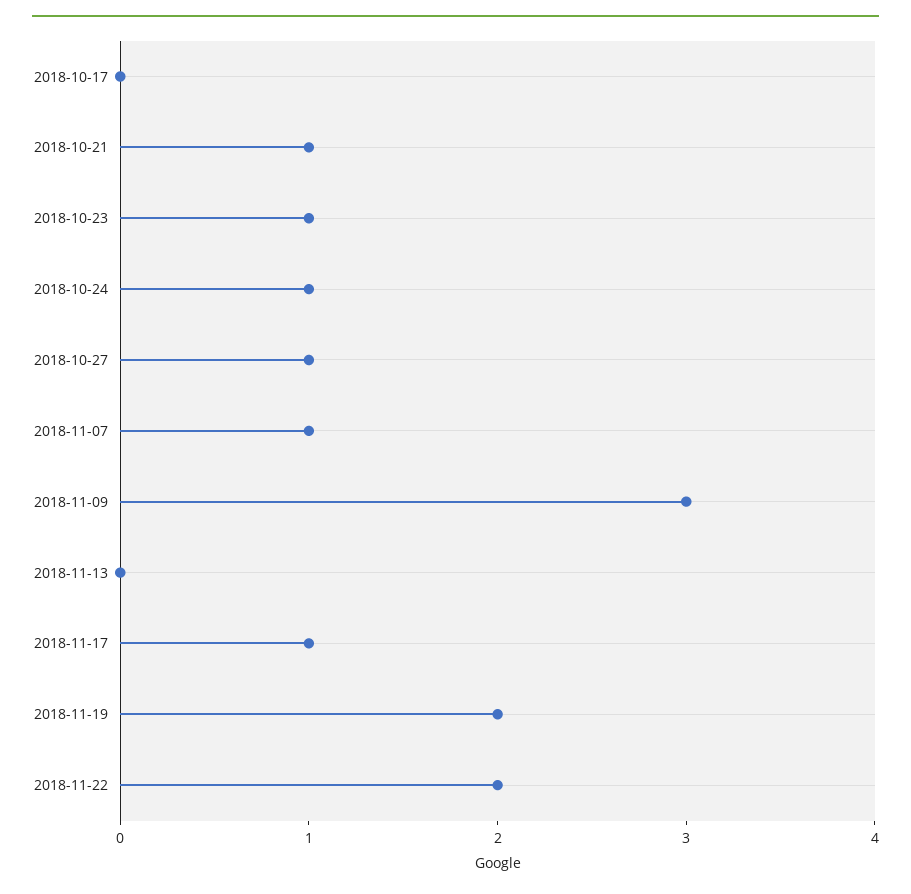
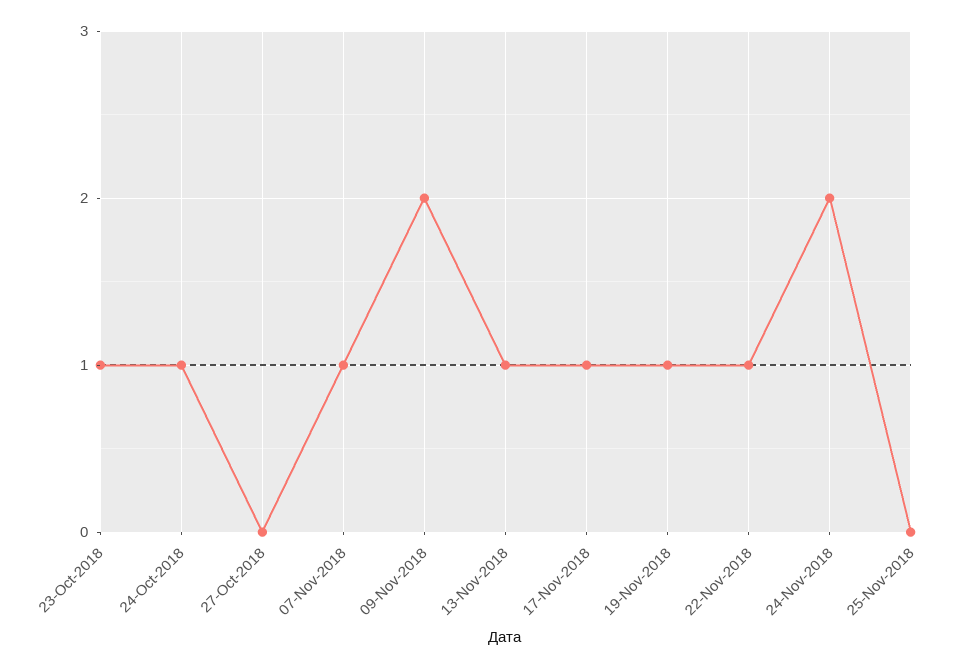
2018-10-17: 0 -> none
2018-10-21: 1 -> none
2018-10-27: 1 -> 0
2018-11-09: 3 -> 2
2018-11-13: 0 -> 1
2018-11-19: 2 -> 1
2018-11-22: 2 -> 1
24-Nov-2018: none -> 2
25-Nov-2018: none -> 0

